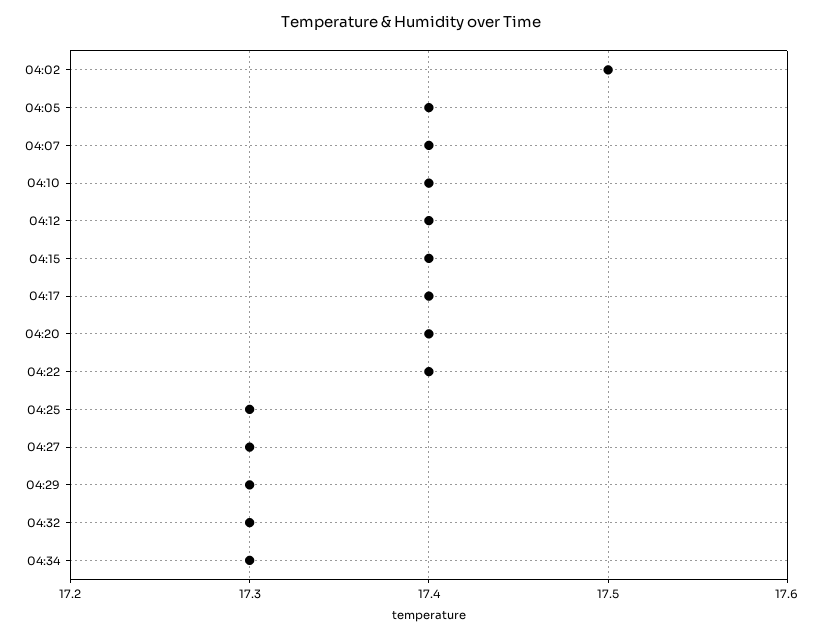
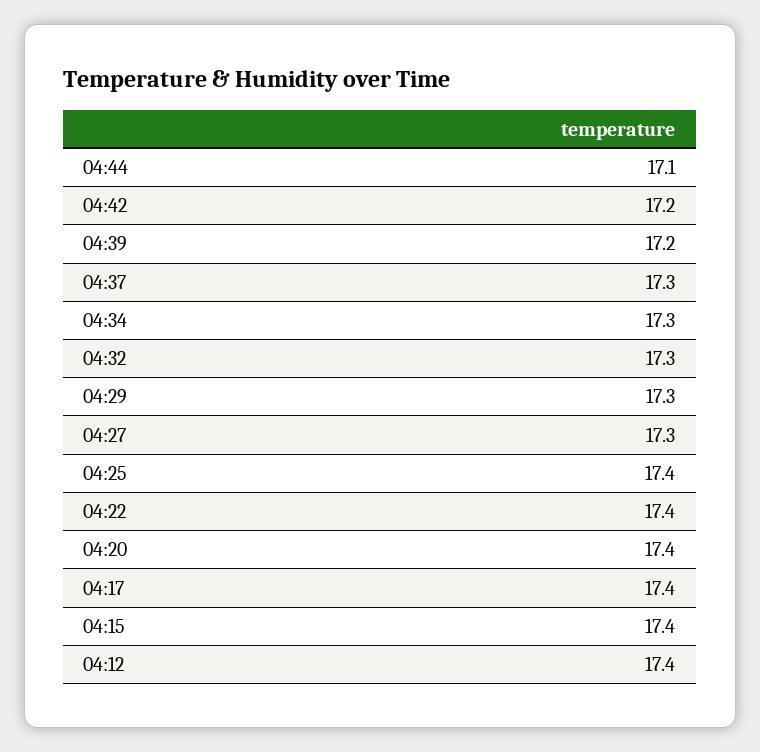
04:02: 17.5 -> none
04:05: 17.4 -> none
04:07: 17.4 -> none
04:10: 17.4 -> none
04:25: 17.3 -> 17.4
04:44: none -> 17.1
04:42: none -> 17.2
04:39: none -> 17.2
04:37: none -> 17.3

